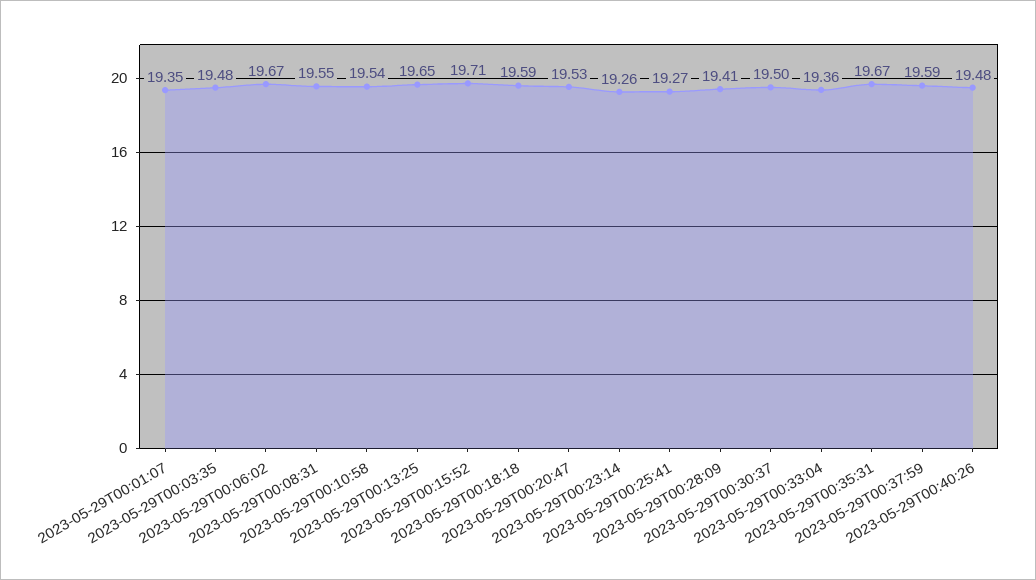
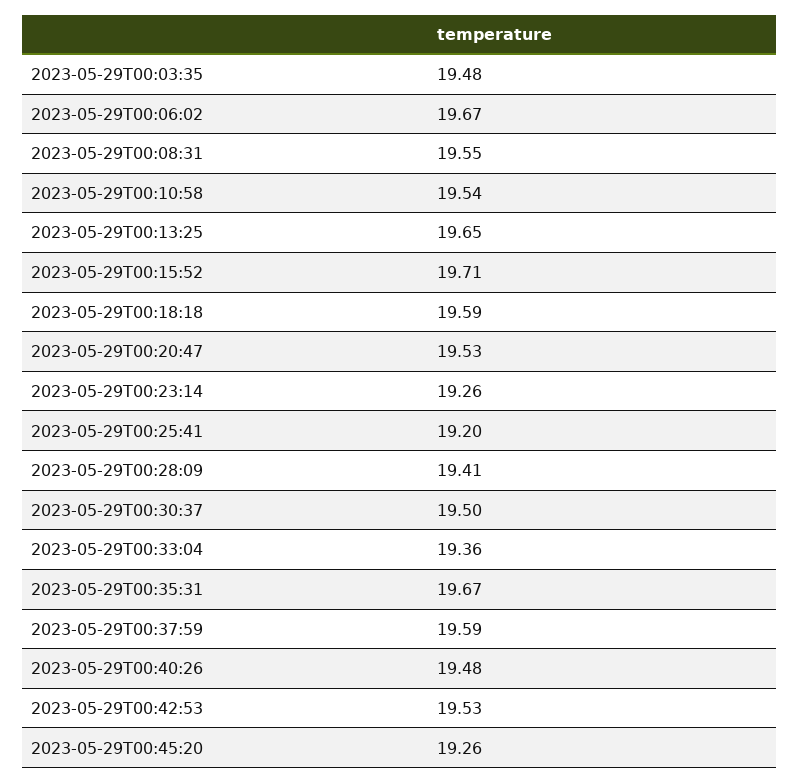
2023-05-29T00:01:07: 19.35 -> none
2023-05-29T00:25:41: 19.27 -> 19.2
2023-05-29T00:42:53: none -> 19.53
2023-05-29T00:45:20: none -> 19.26

